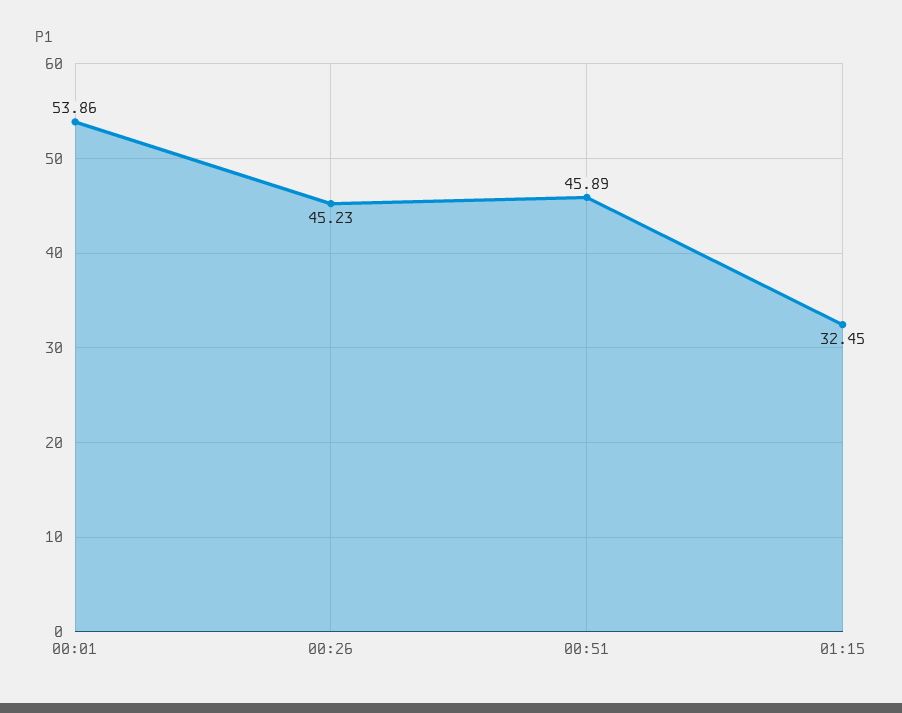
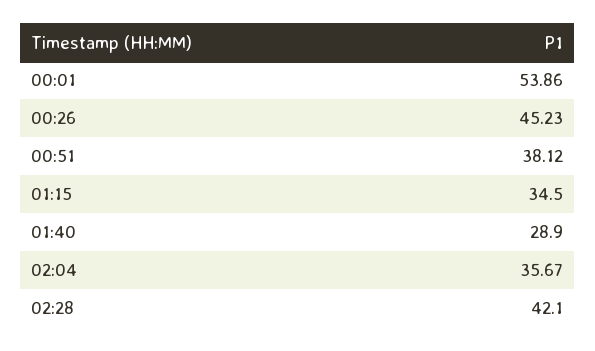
00:51: 45.89 -> 38.12
01:15: 32.45 -> 34.5
01:40: none -> 28.9
02:04: none -> 35.67
02:28: none -> 42.1

